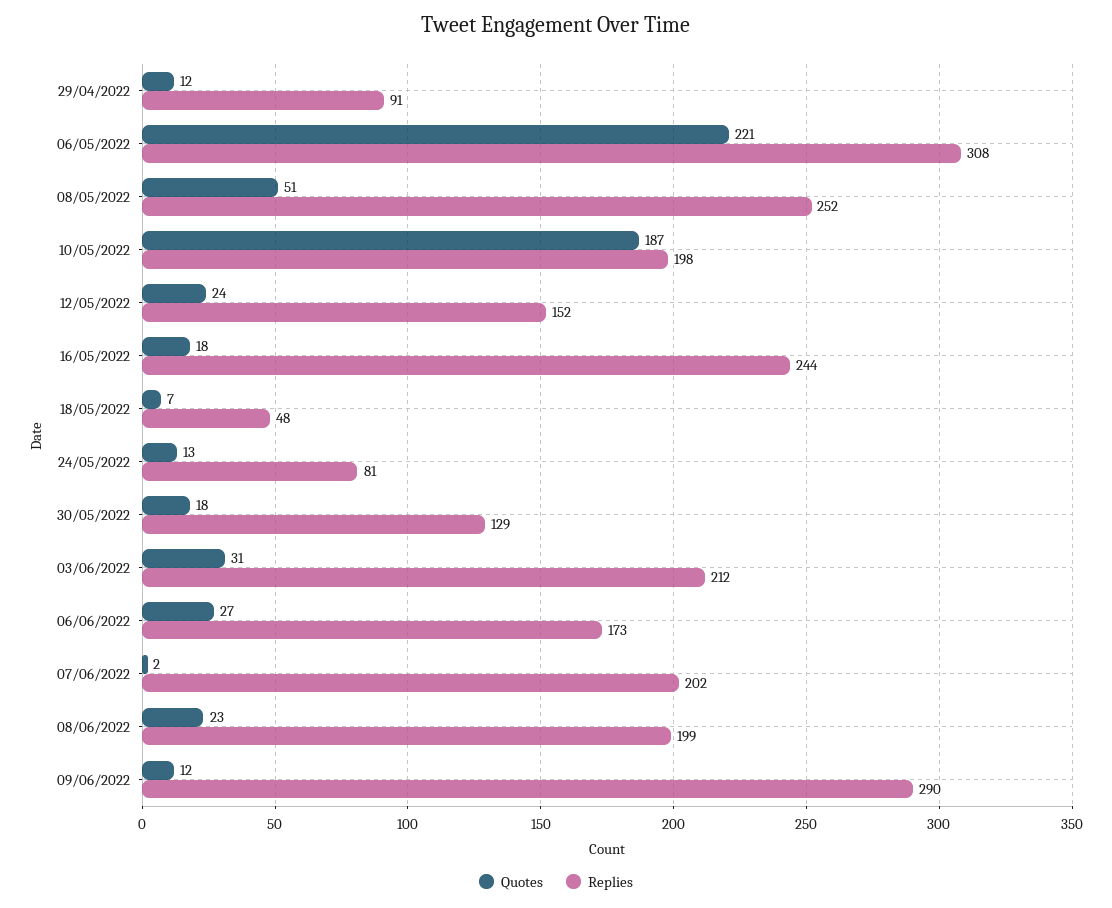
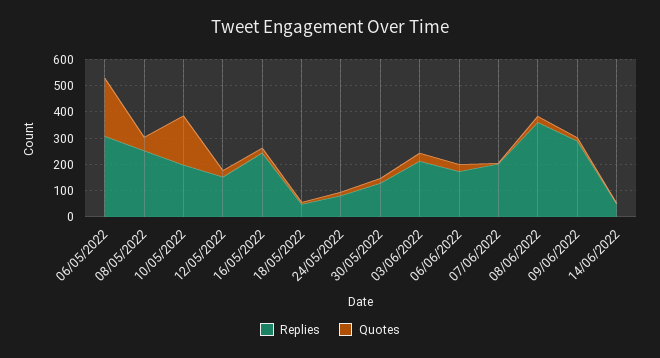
Quotes, 29/04/2022: 12 -> none
Replies, 29/04/2022: 91 -> none
Replies, 08/06/2022: 199 -> 350
Replies, 14/06/2022: none -> 50
Quotes, 14/06/2022: none -> 0

